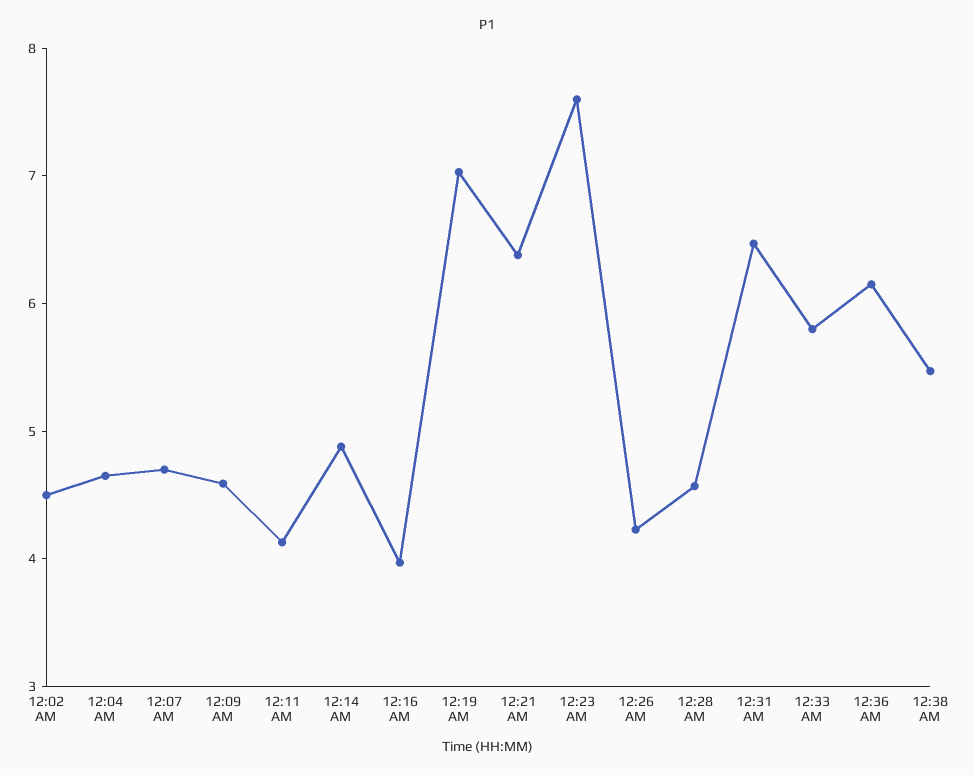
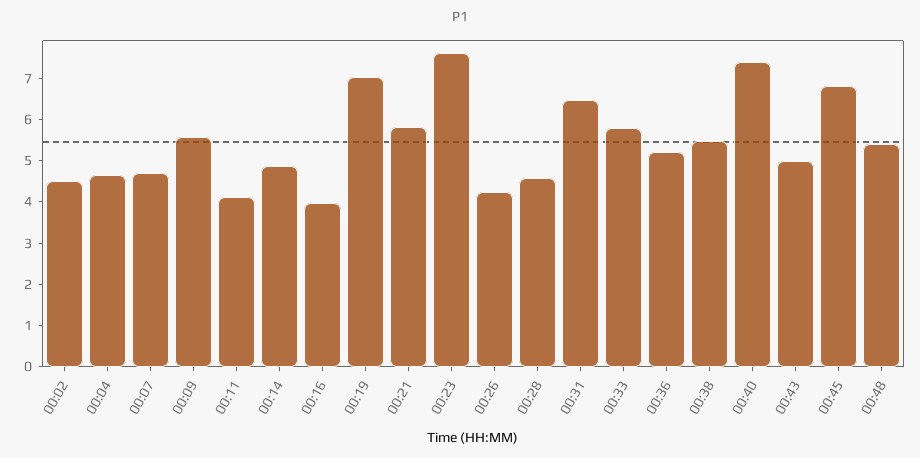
12:09 AM: 4.6 -> 5.6
12:21 AM: 6.4 -> 5.8
12:36 AM: 6.2 -> 5.2
00:40: none -> 7.4
00:43: none -> 5
00:45: none -> 6.8
00:48: none -> 5.4

